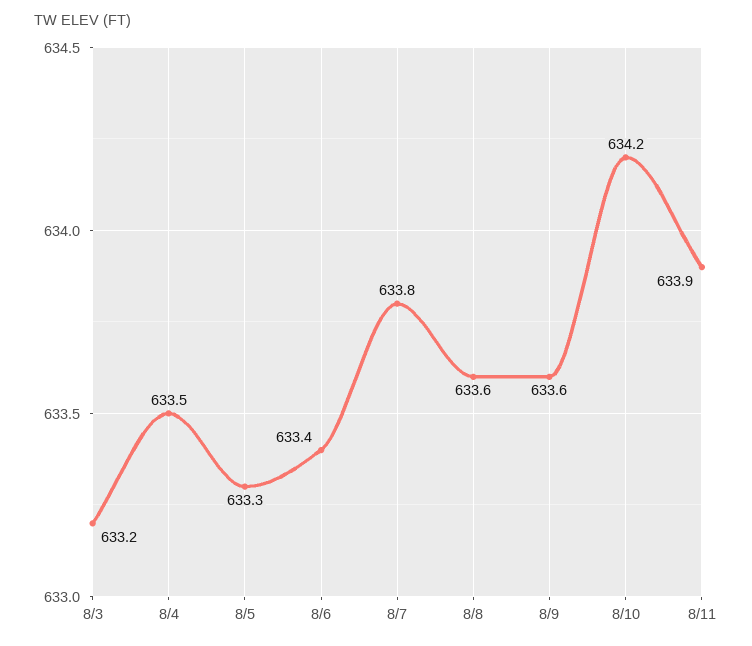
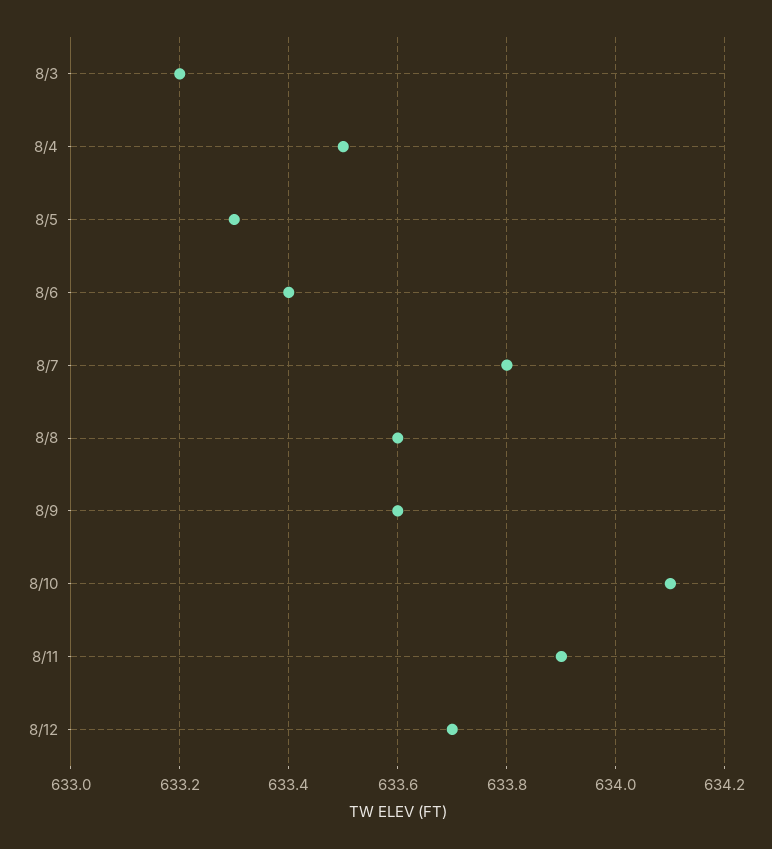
8/10: 634.2 -> 634.1
8/12: none -> 633.7

